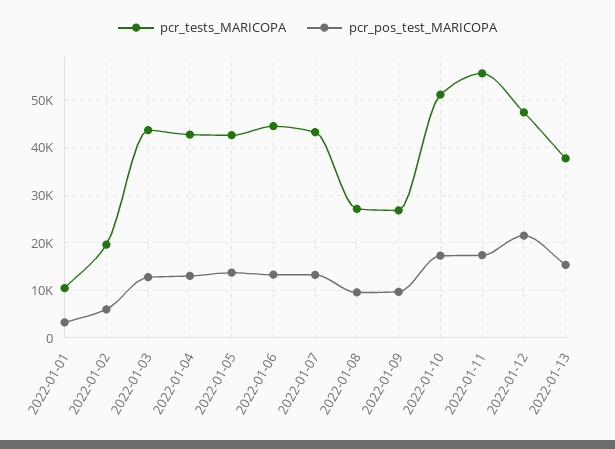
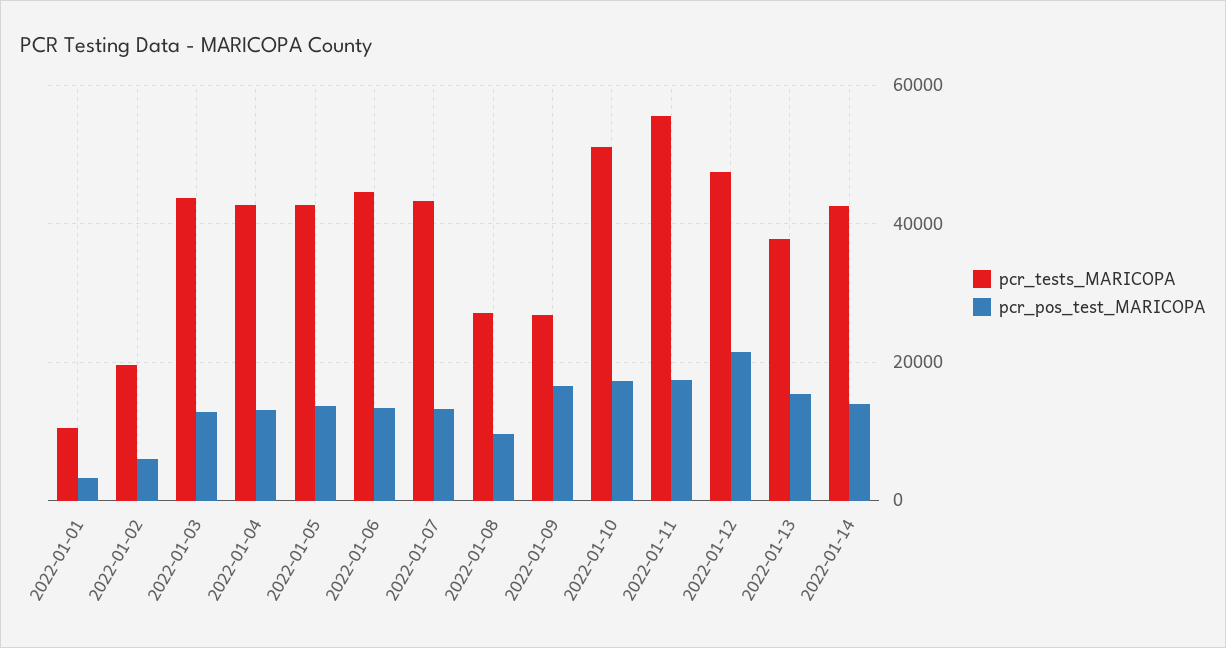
pcr_pos_test_MARICOPA, 2022-01-09: 10000 -> 16000
pcr_tests_MARICOPA, 2022-01-14: none -> 42000
pcr_pos_test_MARICOPA, 2022-01-14: none -> 14000

